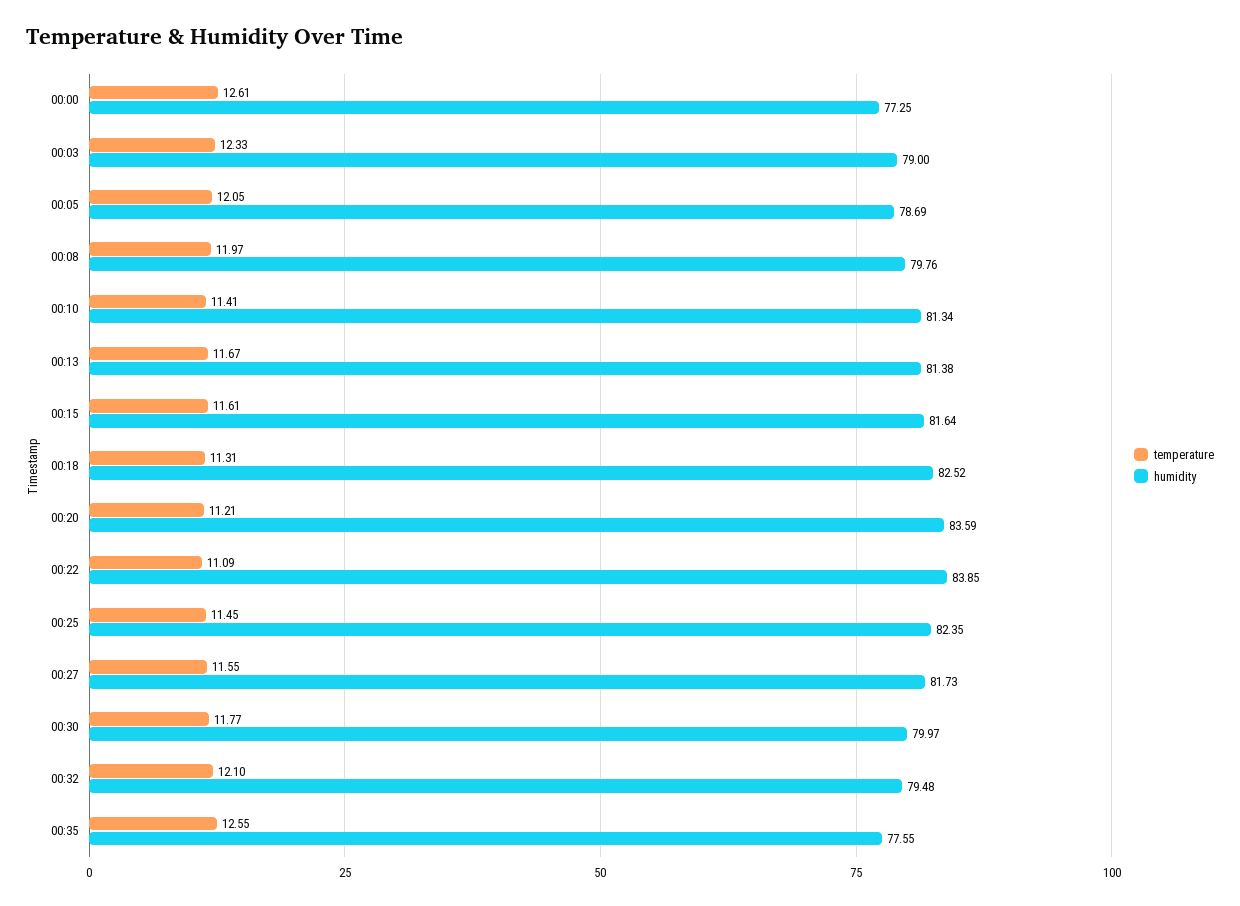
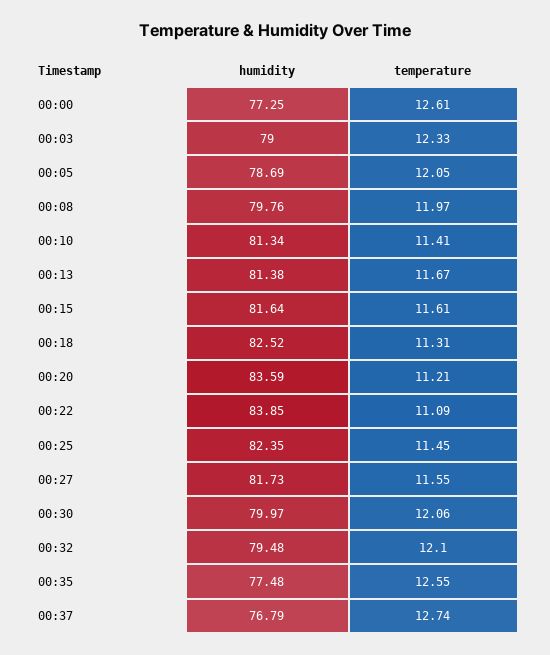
temperature, 00:30: 11.77 -> 12.06
humidity, 00:35: 77.55 -> 77.48
humidity, 00:37: none -> 76.79
temperature, 00:37: none -> 12.74

